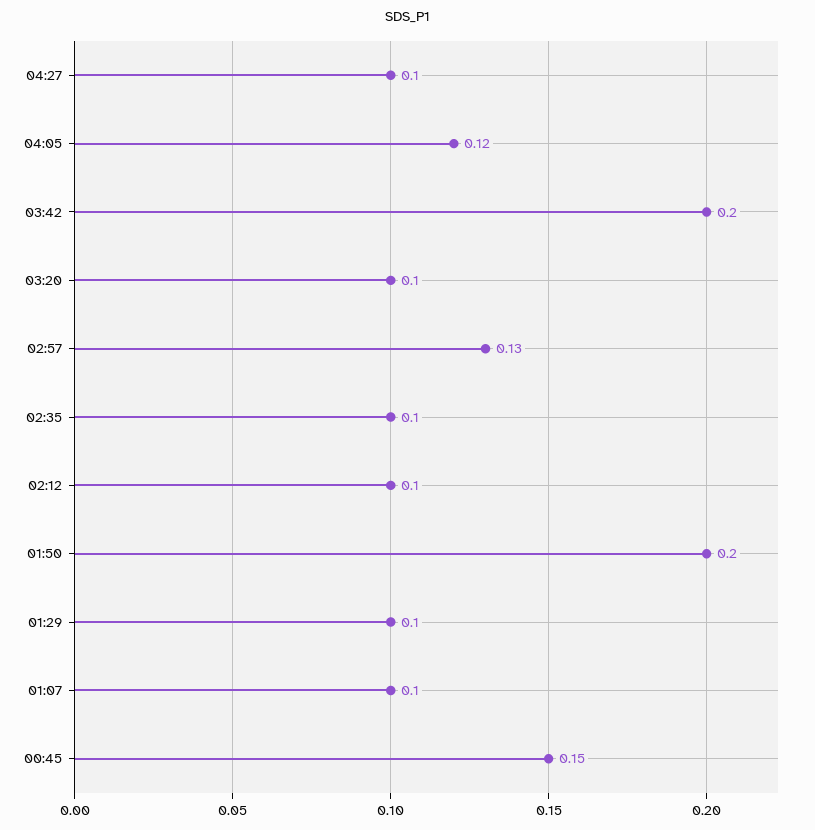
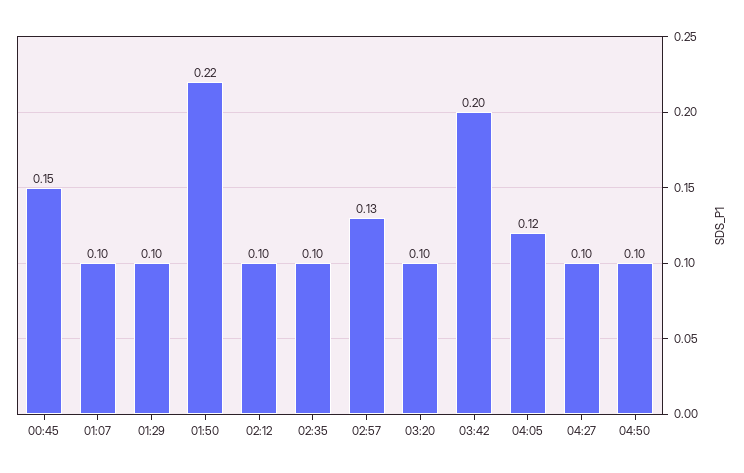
01:50: 0.2 -> 0.22
04:50: none -> 0.1

